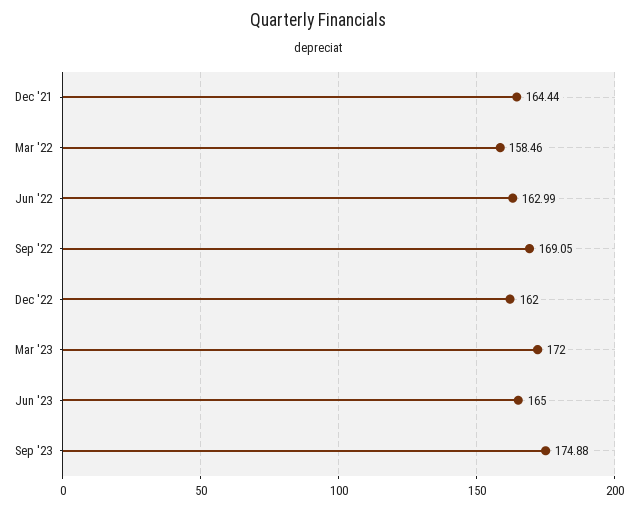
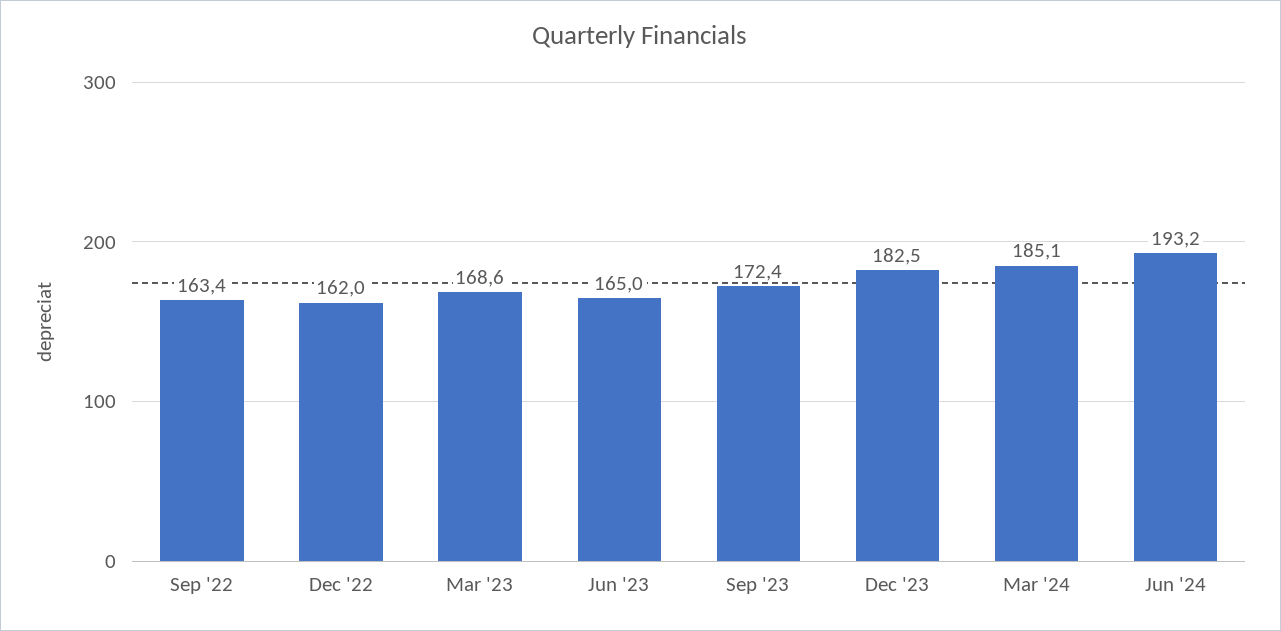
Dec '21: 164.44 -> none
Mar '22: 158.46 -> none
Jun '22: 162.99 -> none
Sep '22: 169.05 -> 163.4
Mar '23: 172 -> 168.6
Sep '23: 174.88 -> 172.4
Dec '23: none -> 182.5
Mar '24: none -> 185.1
Jun '24: none -> 193.2

